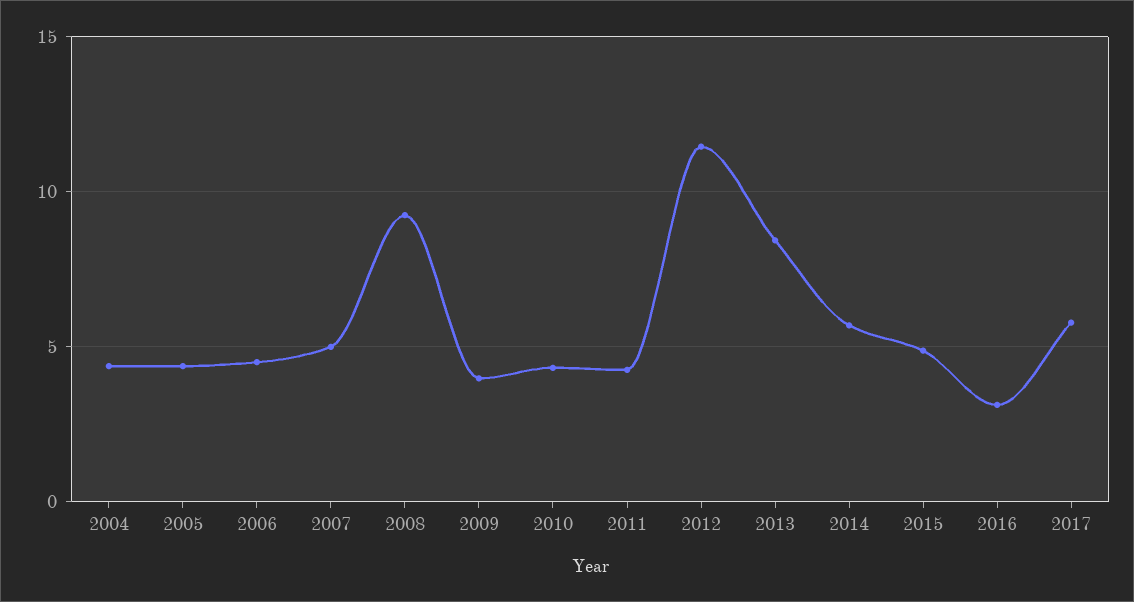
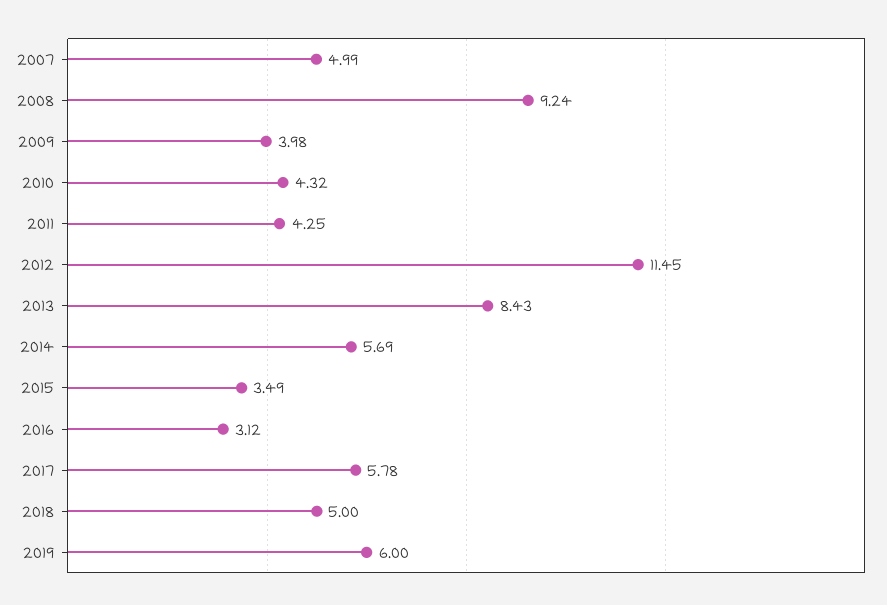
2004: 4.5 -> none
2005: 4.5 -> none
2006: 4.5 -> none
2015: 5 -> 3.49
2018: none -> 5
2019: none -> 6

